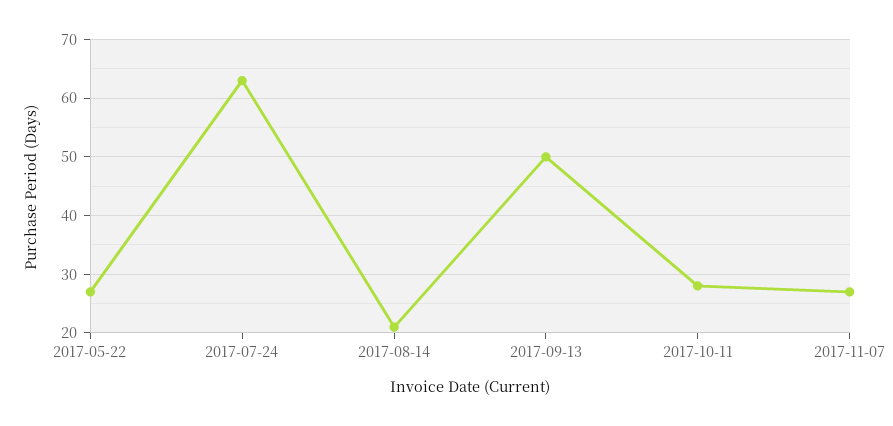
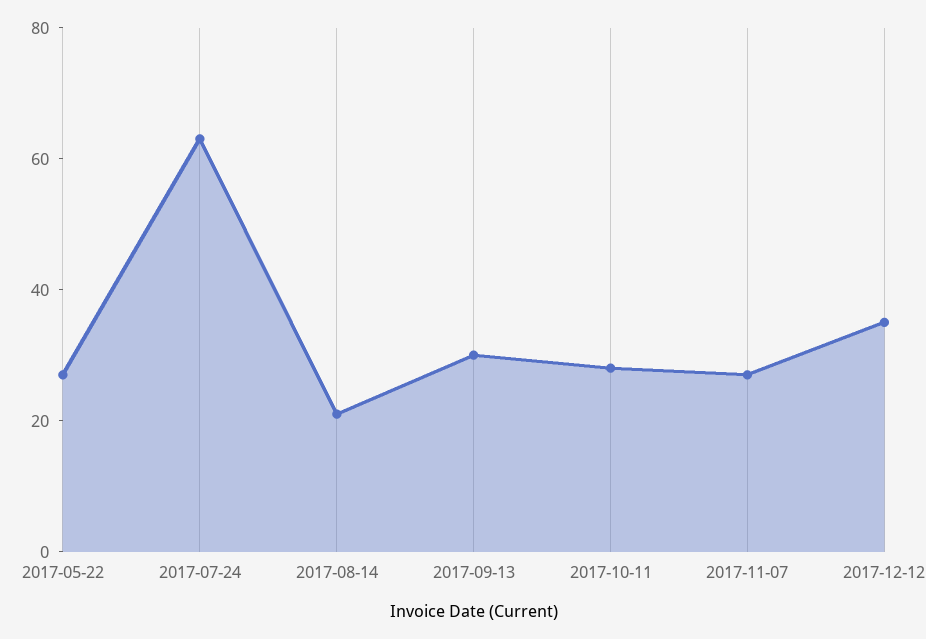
2017-09-13: 50 -> 30
2017-12-12: none -> 35

